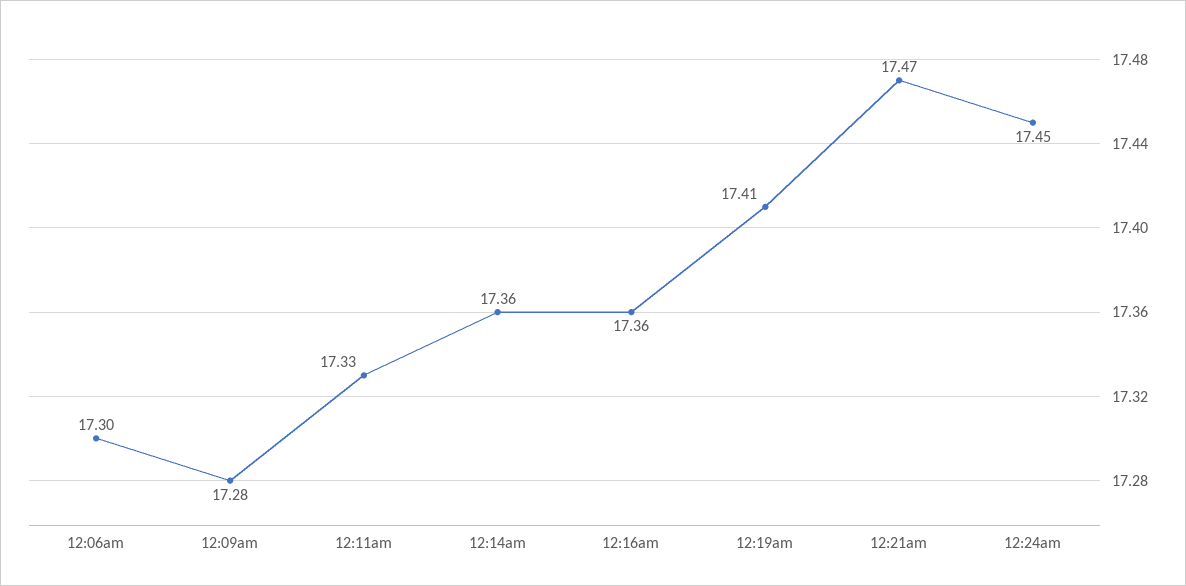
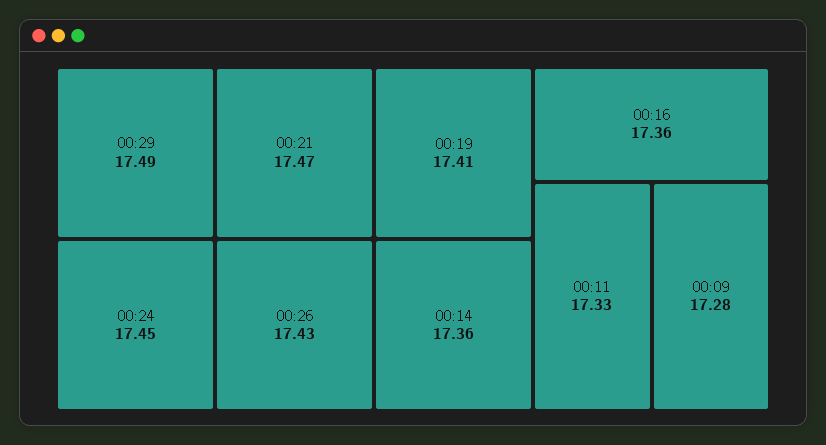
12:06am: 17.3 -> none
00:29: none -> 17.49
00:26: none -> 17.43

